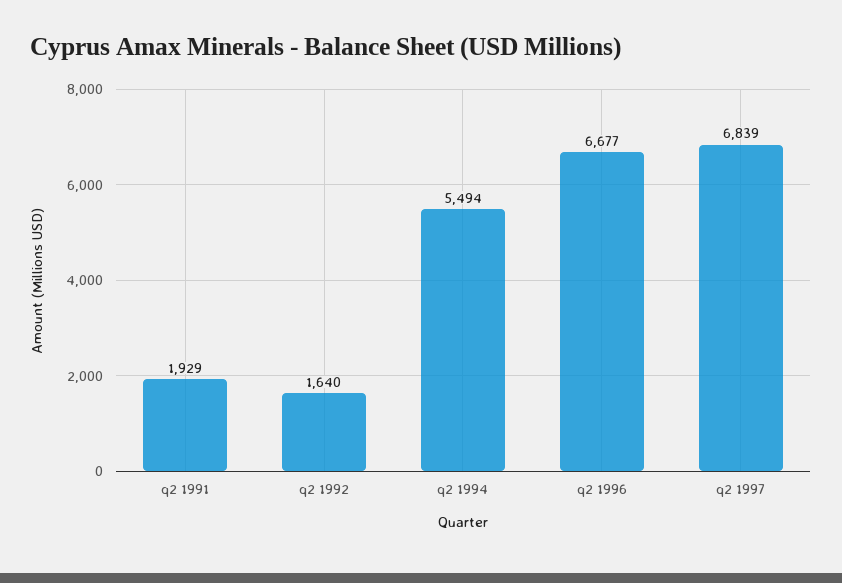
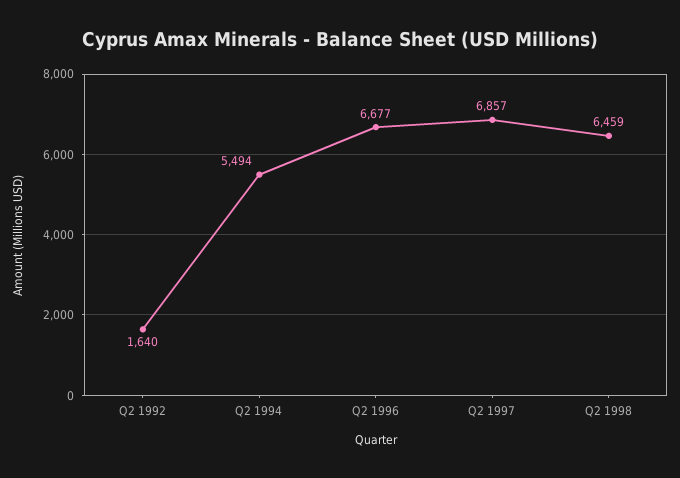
q2 1991: 1929 -> none
q2 1997: 6839 -> 6857
Q2 1998: none -> 6459

